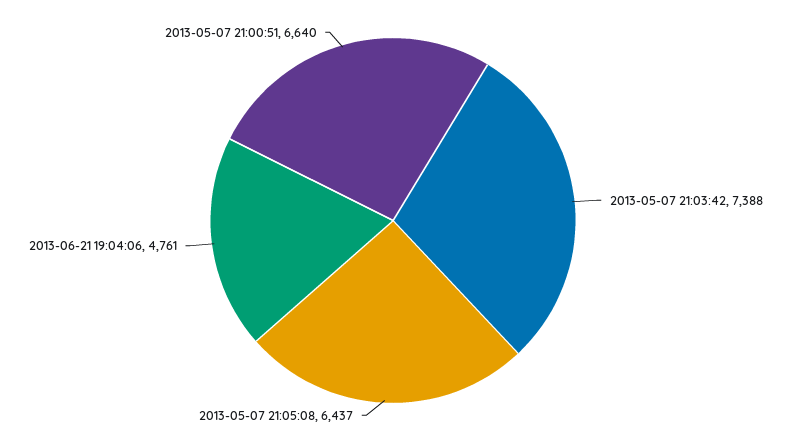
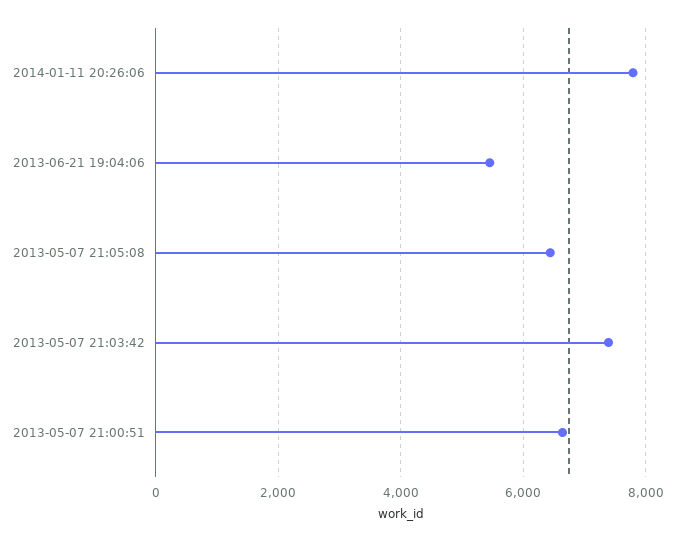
2013-06-21 19:04:06: 4761 -> 5400
2014-01-11 20:26:06: none -> 7800

